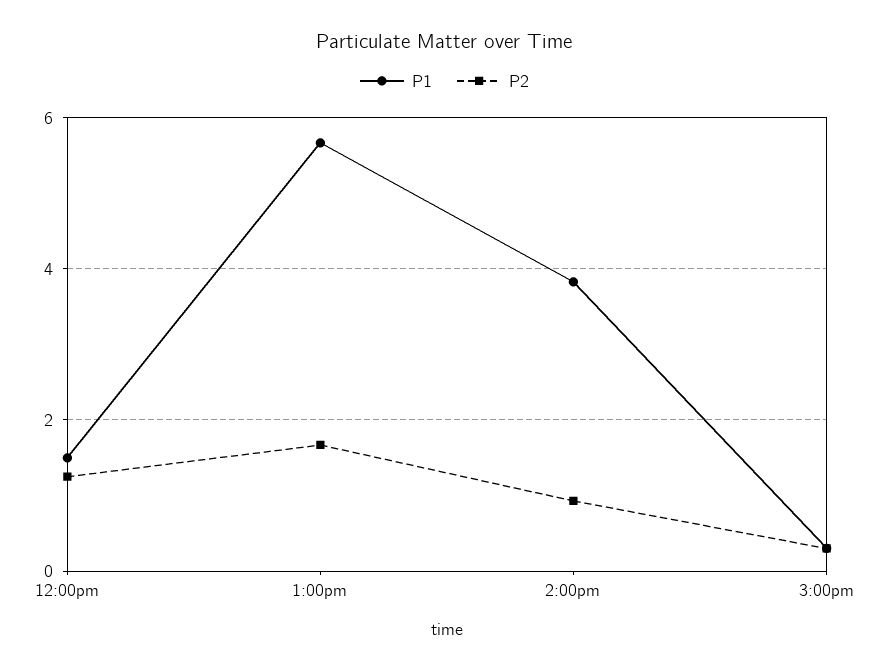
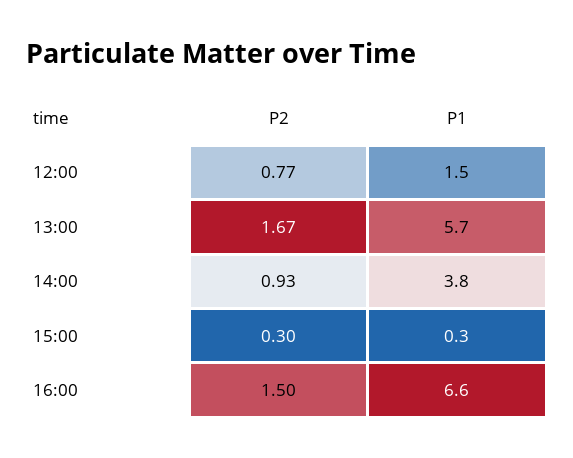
P2, 12:00pm: 1.2 -> 0.77
P2, 16:00: none -> 1.5
P1, 16:00: none -> 6.6

